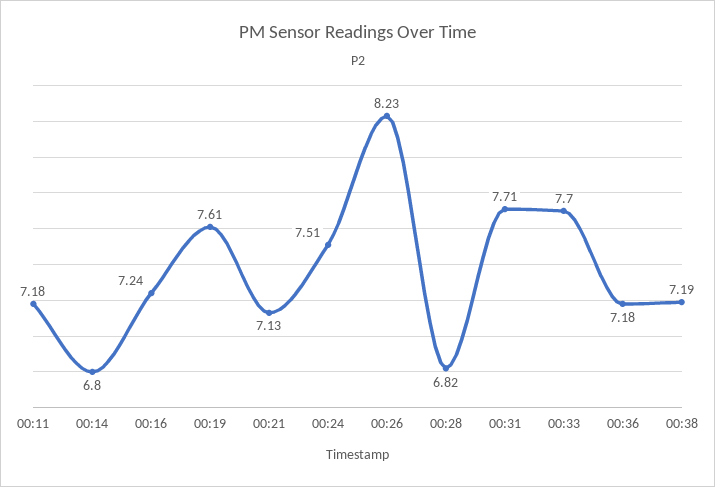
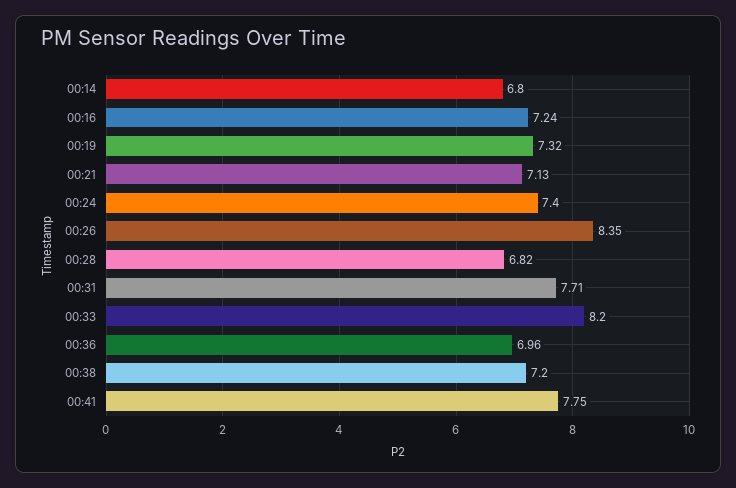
00:11: 7.18 -> none
00:19: 7.61 -> 7.32
00:24: 7.51 -> 7.4
00:26: 8.23 -> 8.35
00:33: 7.7 -> 8.2
00:36: 7.18 -> 6.96
00:38: 7.19 -> 7.2
00:41: none -> 7.75

